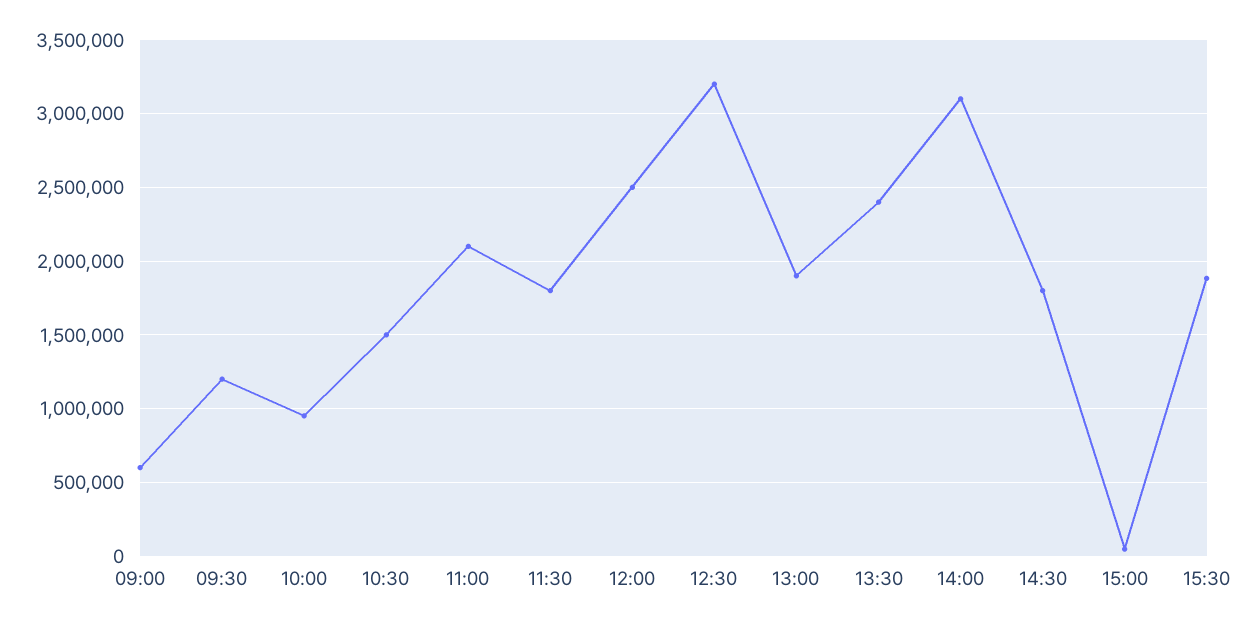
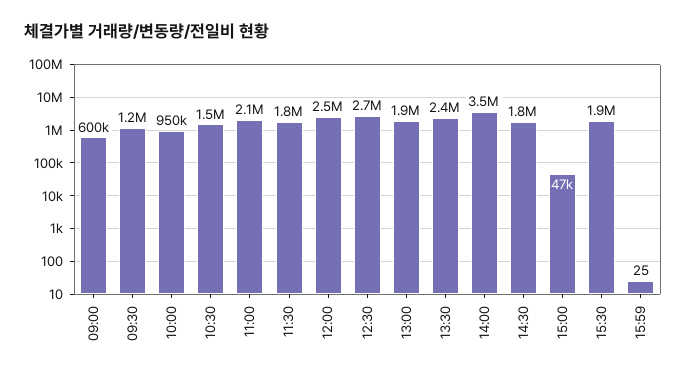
12:30: 3200000 -> 2700000
14:00: 3100000 -> 3500000
15:59: none -> 25

